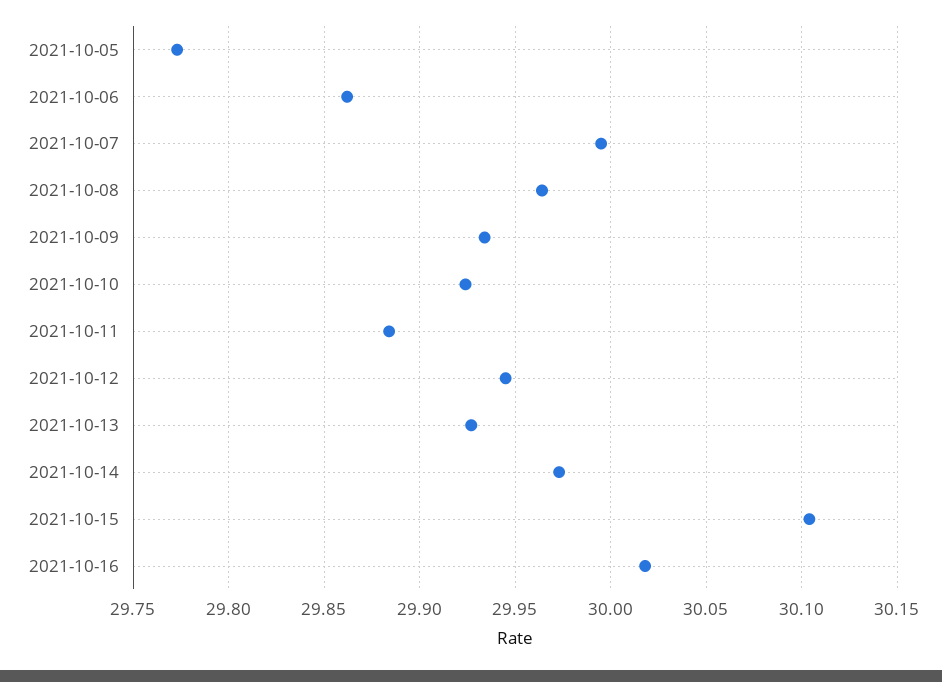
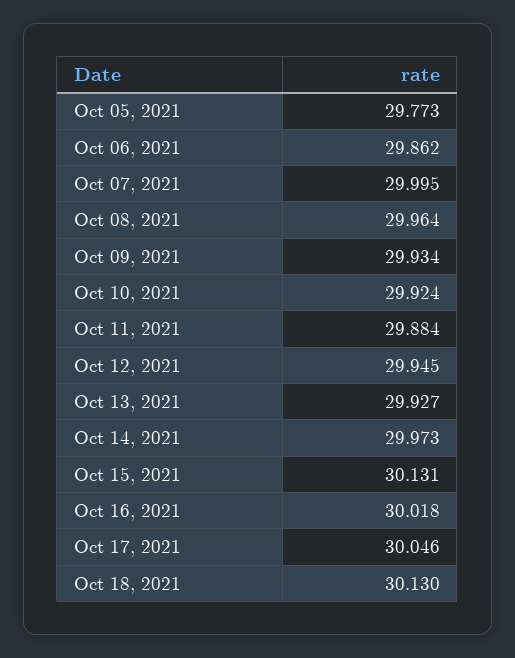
2021-10-15: 30.105 -> 30.131
Oct 17, 2021: none -> 30.046
Oct 18, 2021: none -> 30.13

